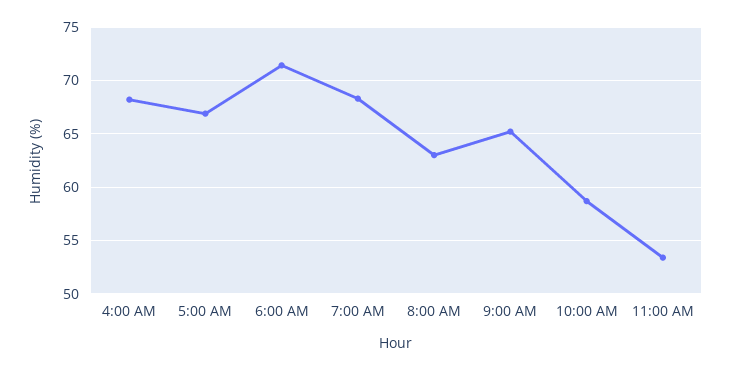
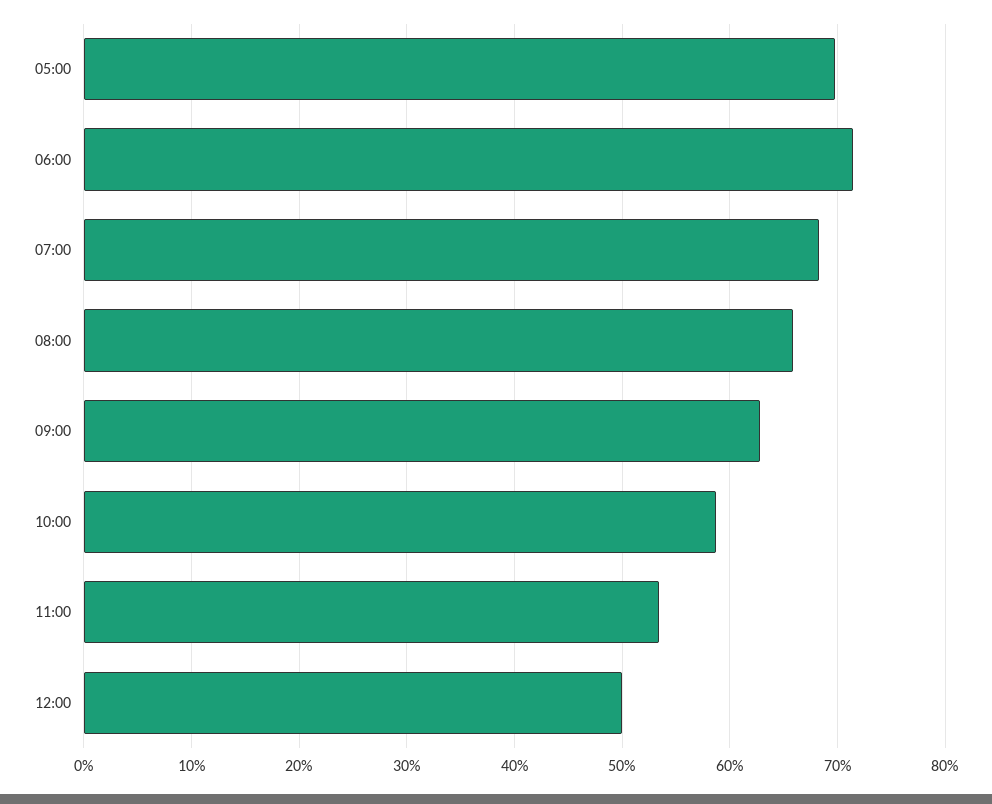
4:00 AM: 68 -> none
5:00 AM: 67 -> 70
8:00 AM: 63 -> 66
9:00 AM: 65 -> 63
12:00: none -> 50

